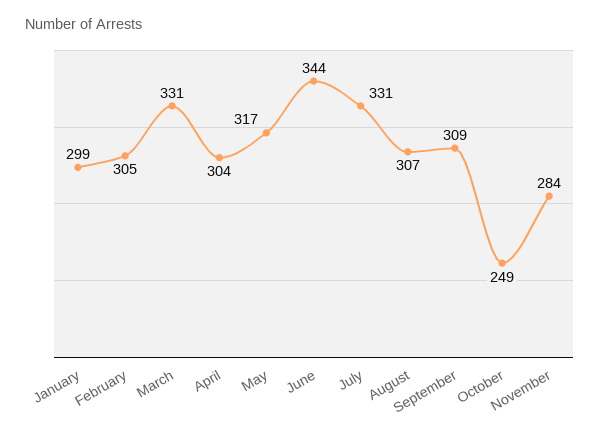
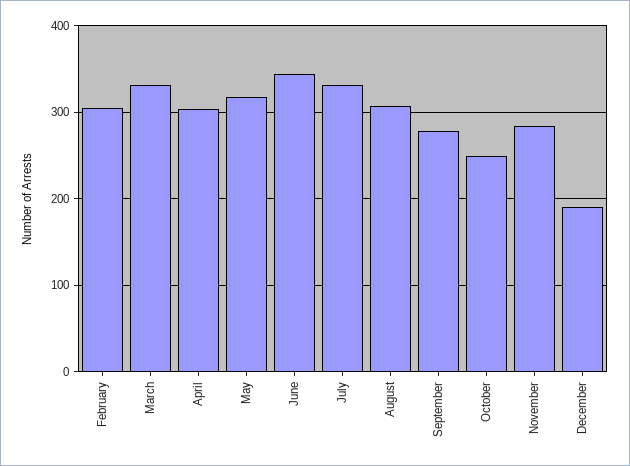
January: 299 -> none
September: 309 -> 280
December: none -> 190

